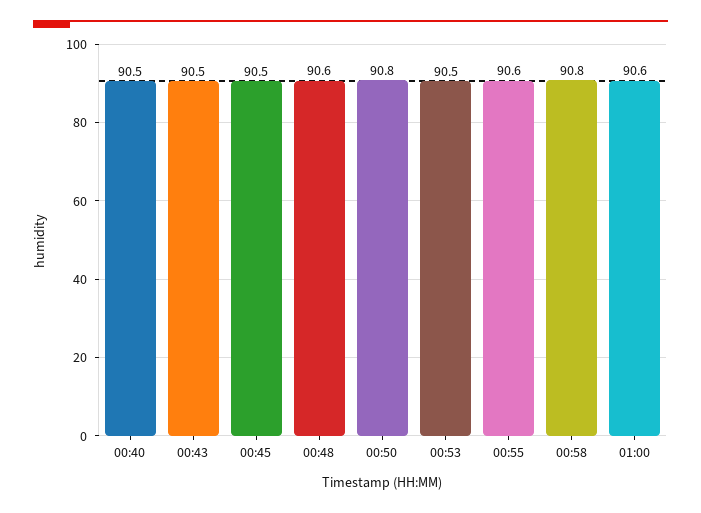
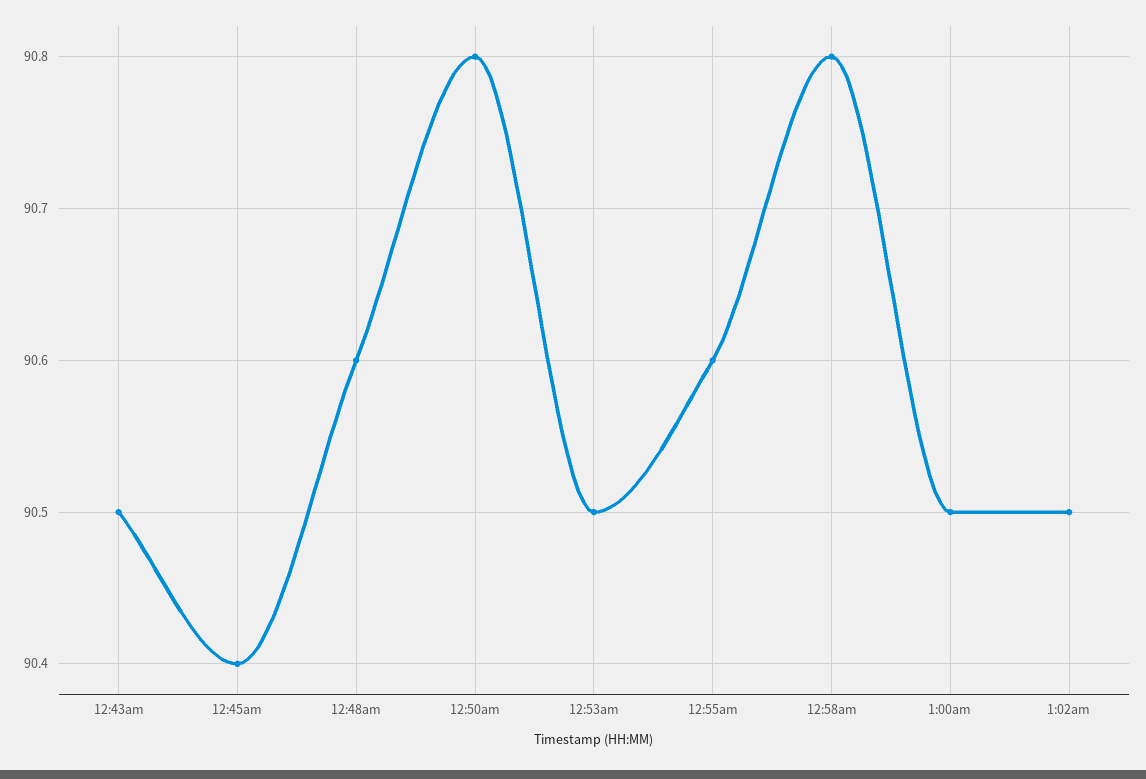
00:40: 90.5 -> none
00:45: 90.5 -> 90.4
01:00: 90.6 -> 90.5
1:02am: none -> 90.5

